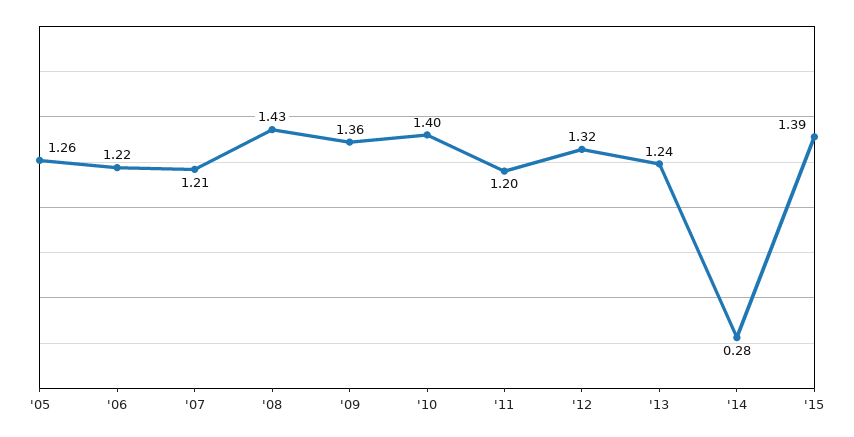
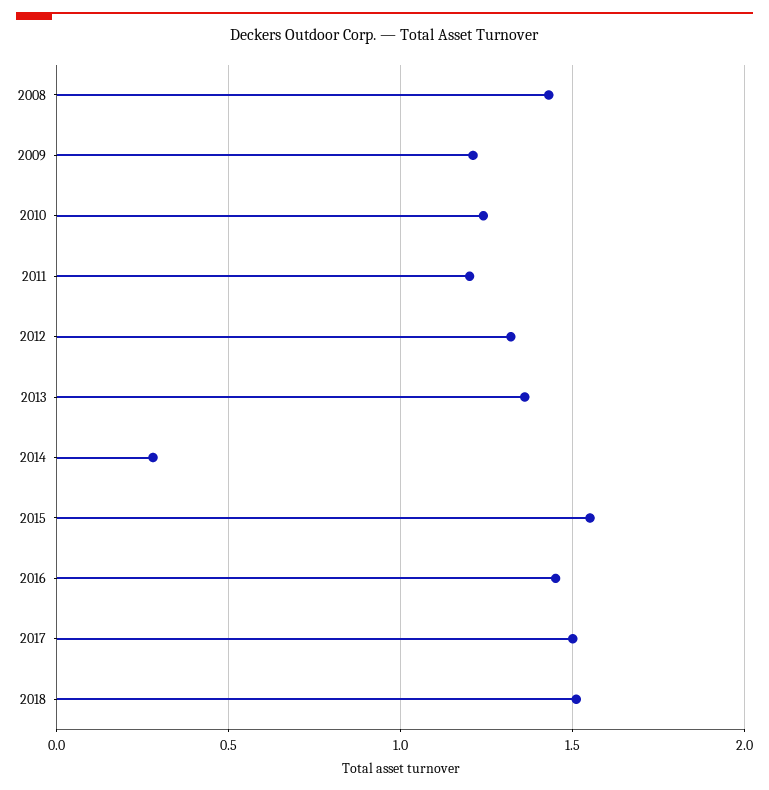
'05: 1.26 -> none
'06: 1.22 -> none
'07: 1.21 -> none
'09: 1.36 -> 1.2
'10: 1.4 -> 1.25
'13: 1.24 -> 1.35
'15: 1.39 -> 1.55
2016: none -> 1.45
2017: none -> 1.5
2018: none -> 1.5

